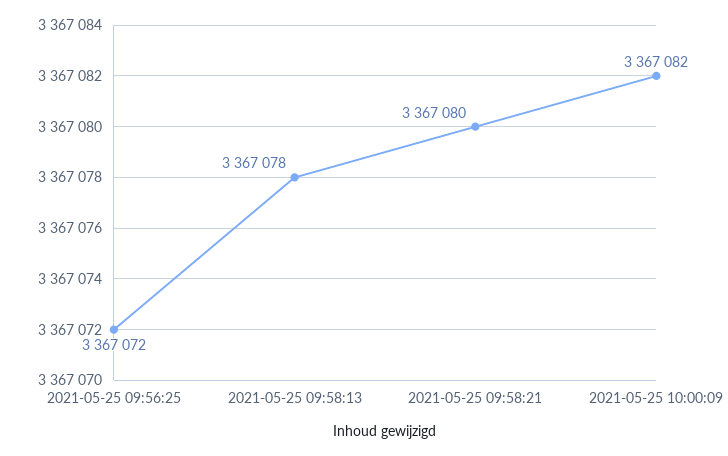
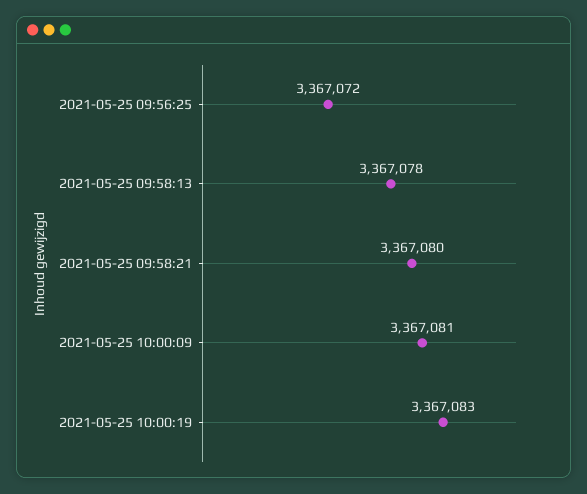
2021-05-25 10:00:09: 3367082 -> 3367081
2021-05-25 10:00:19: none -> 3367083

